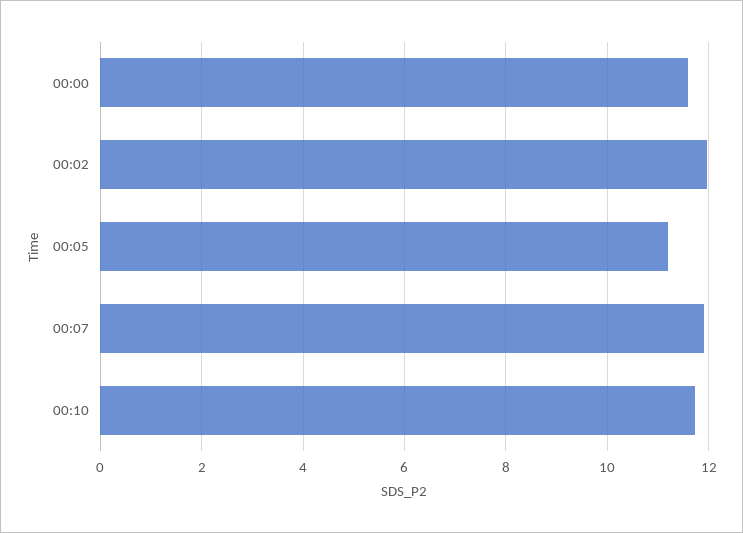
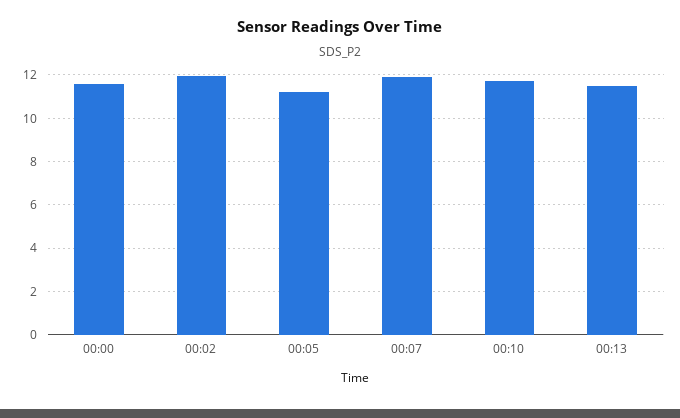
00:13: none -> 11.5

